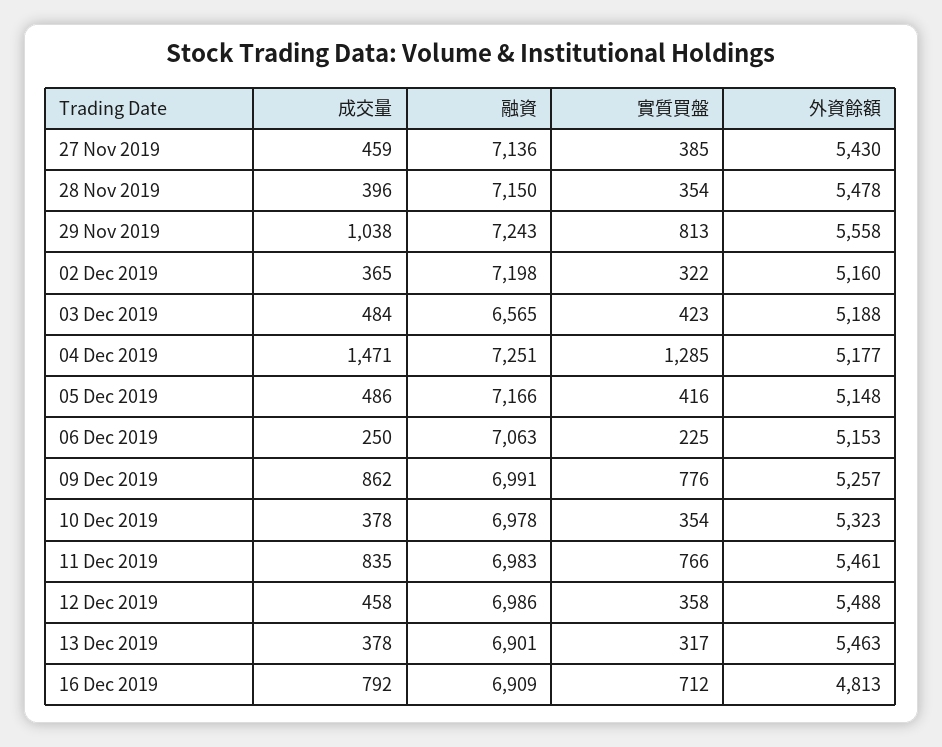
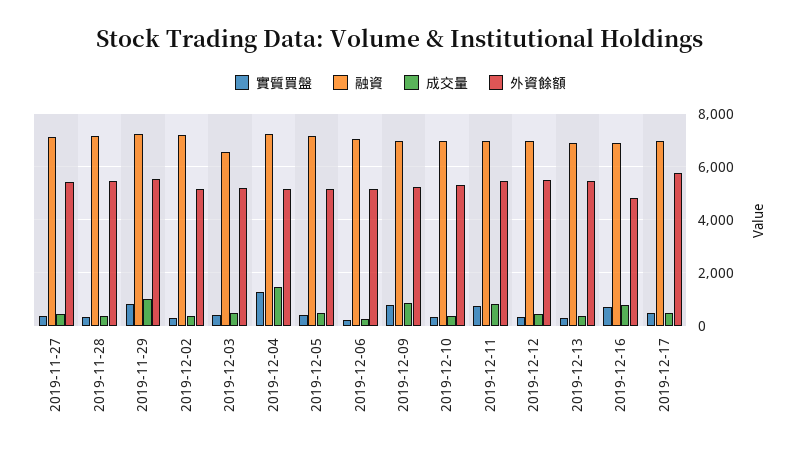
實質買盤, 2019-12-17: none -> 500
融資, 2019-12-17: none -> 7000
成交量, 2019-12-17: none -> 500
外資餘額, 2019-12-17: none -> 5750

